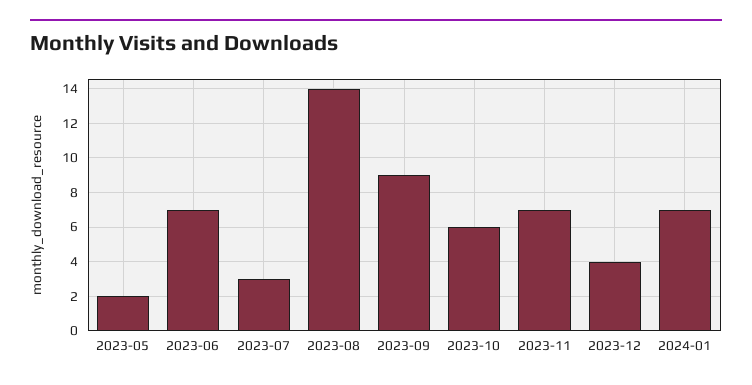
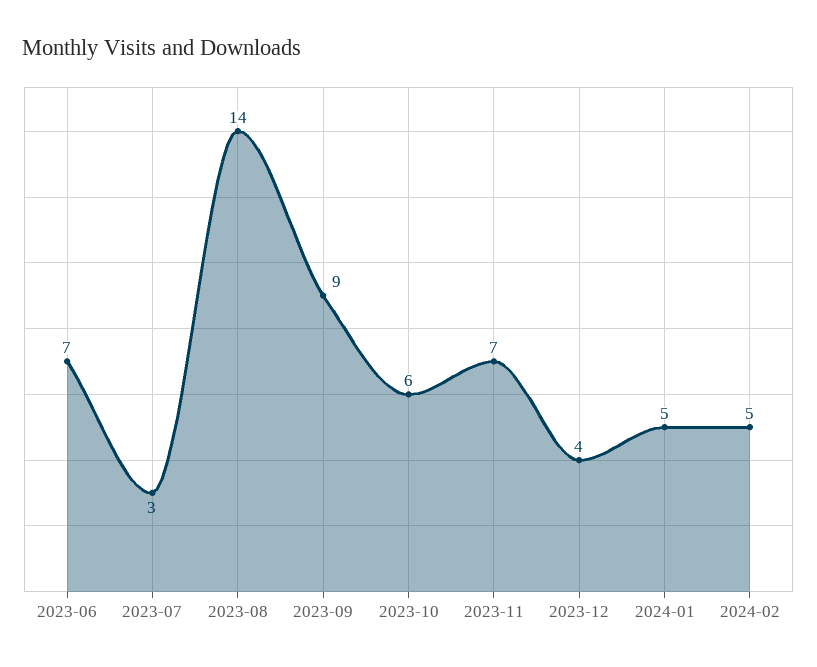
2023-05: 2 -> none
2024-01: 7 -> 5
2024-02: none -> 5

